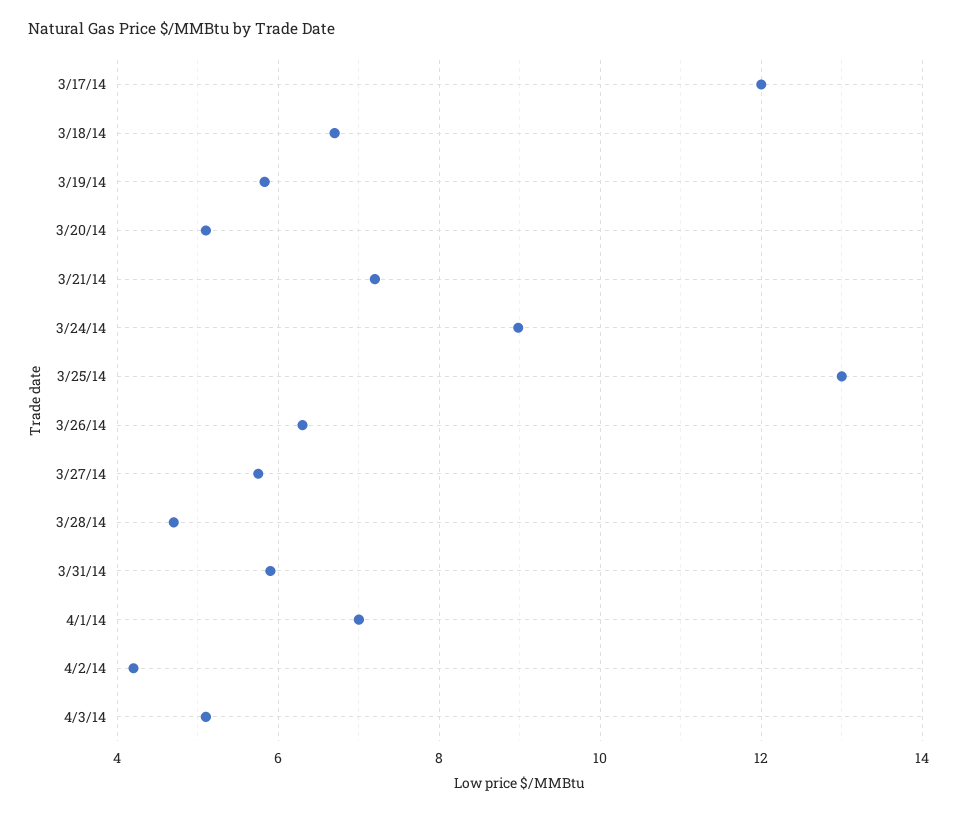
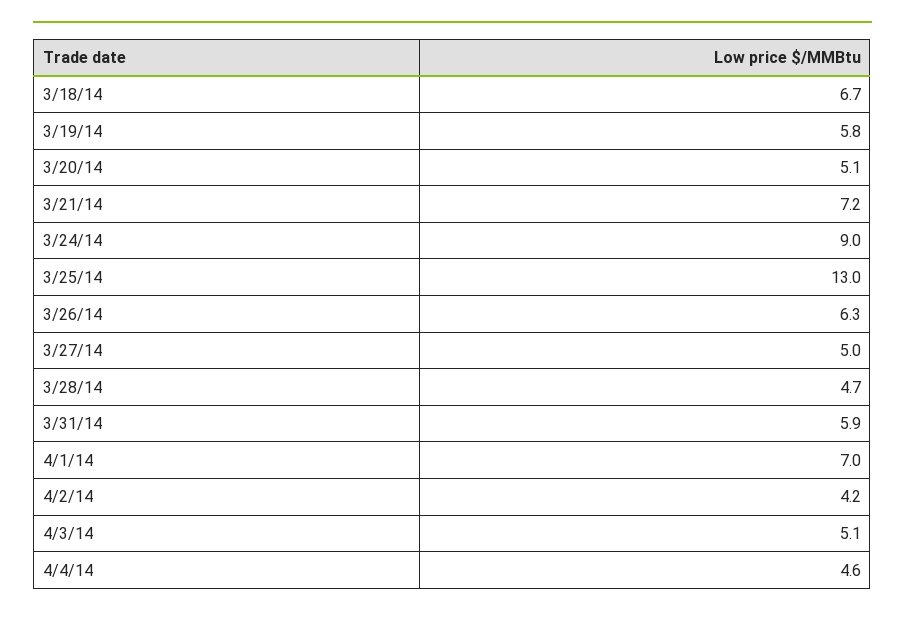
3/17/14: 12 -> none
3/27/14: 5.8 -> 5
4/4/14: none -> 4.6

